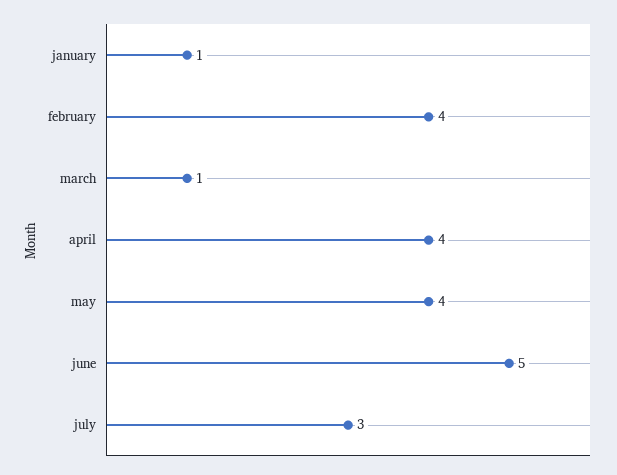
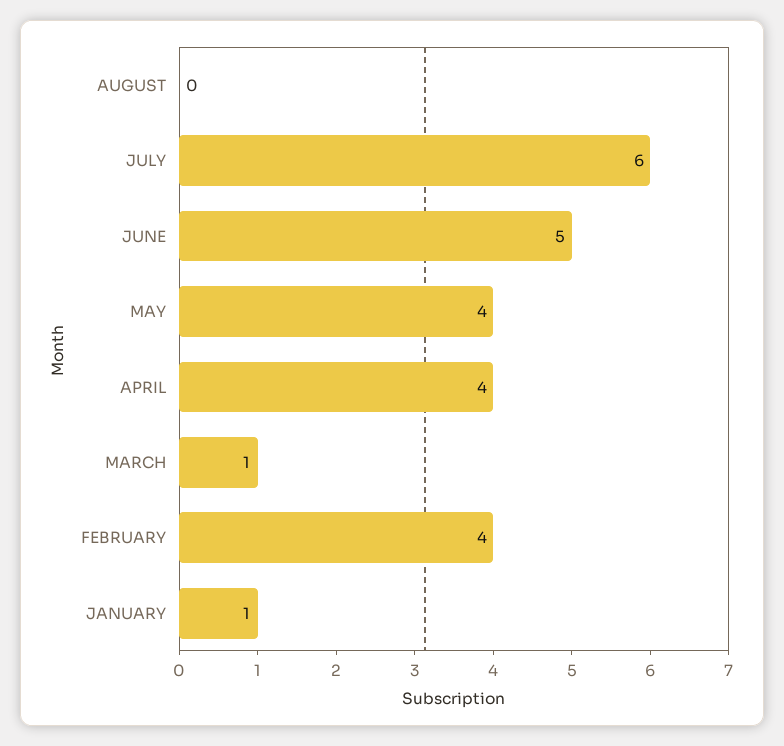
july: 3 -> 6
AUGUST: none -> 0

